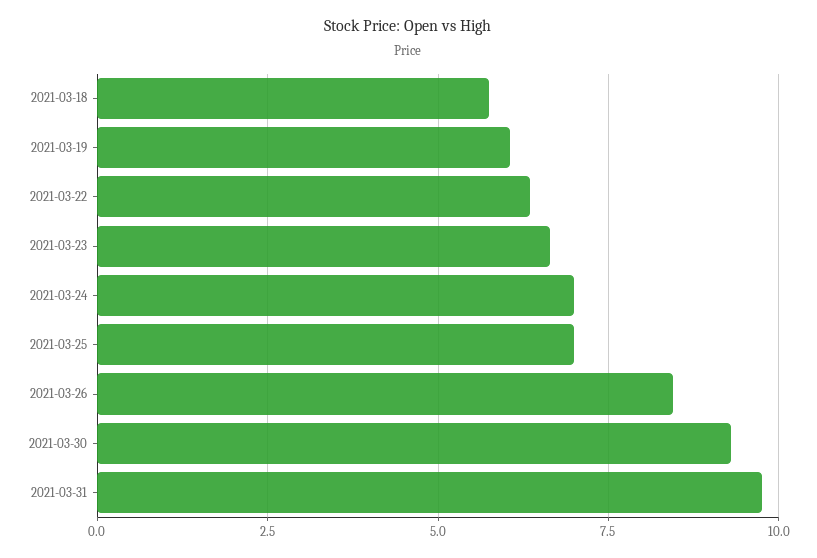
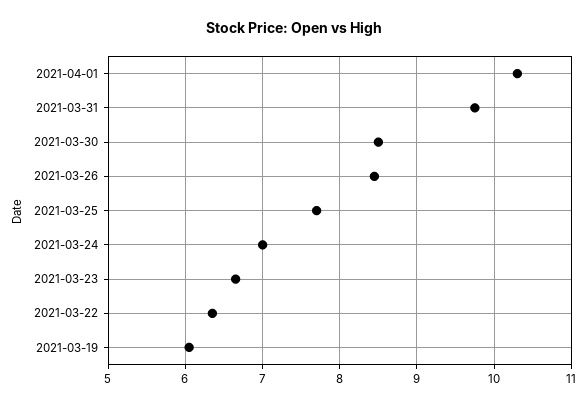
2021-03-18: 5.75 -> none
2021-03-25: 7 -> 7.7
2021-03-30: 9.25 -> 8.5
2021-04-01: none -> 10.3

